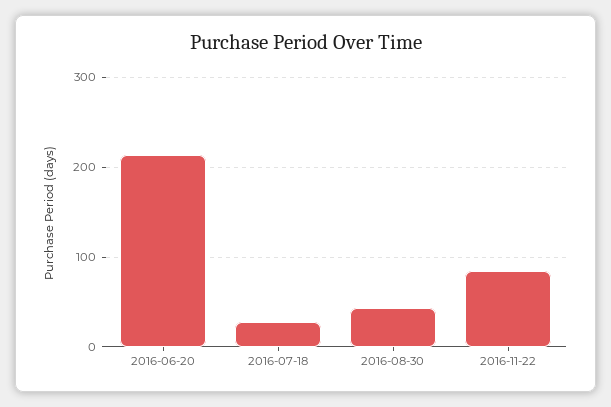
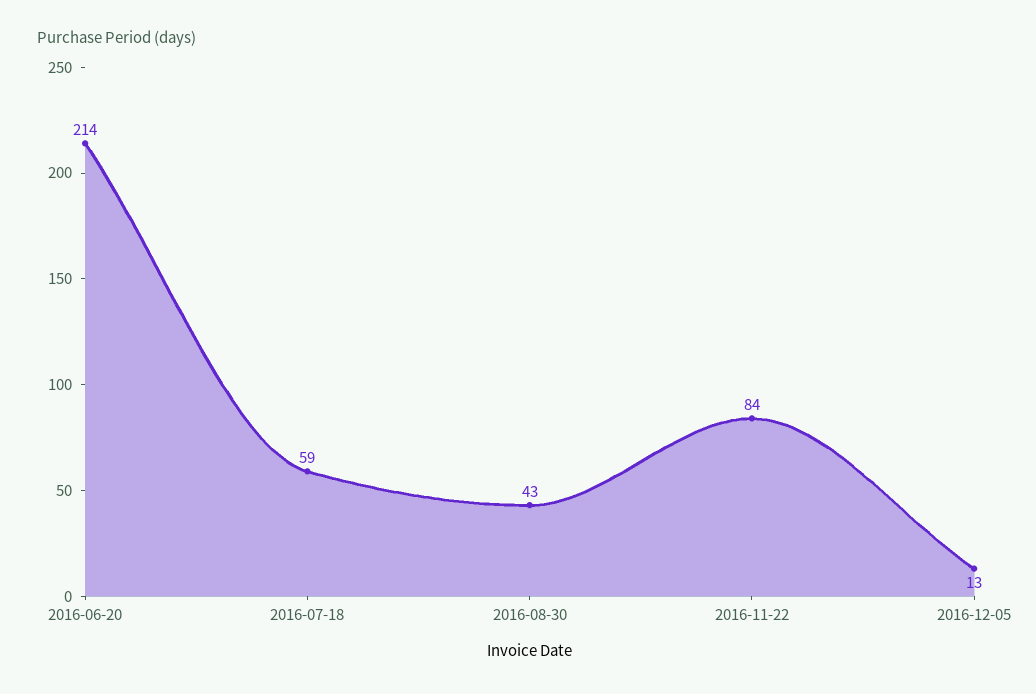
2016-07-18: 30 -> 59
2016-12-05: none -> 13

